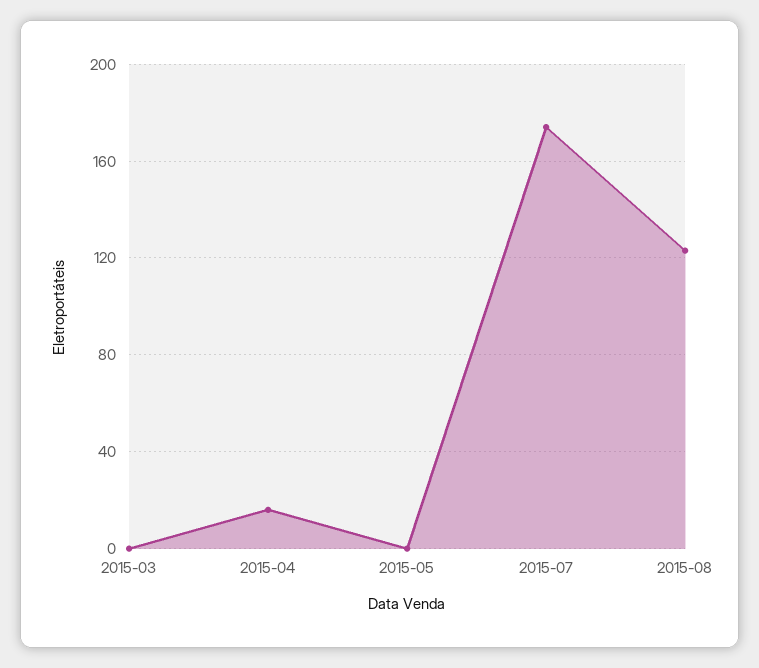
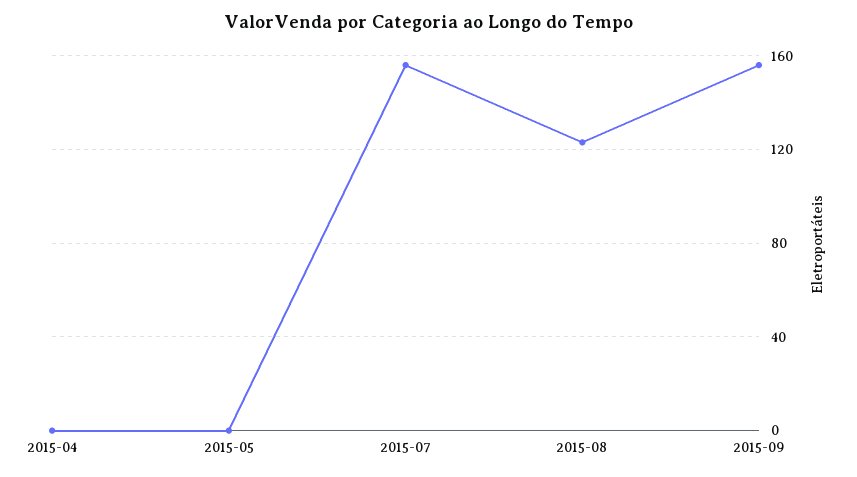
2015-03: 0 -> none
2015-04: 15 -> 0
2015-07: 175 -> 155
2015-09: none -> 155

